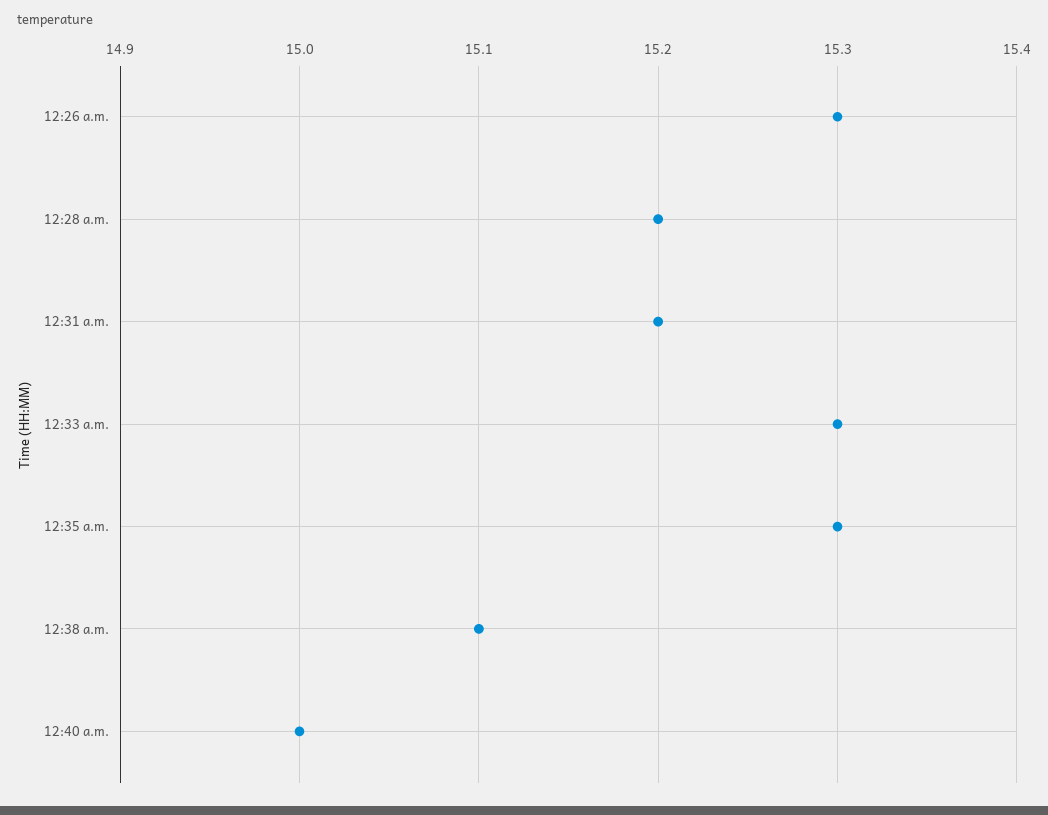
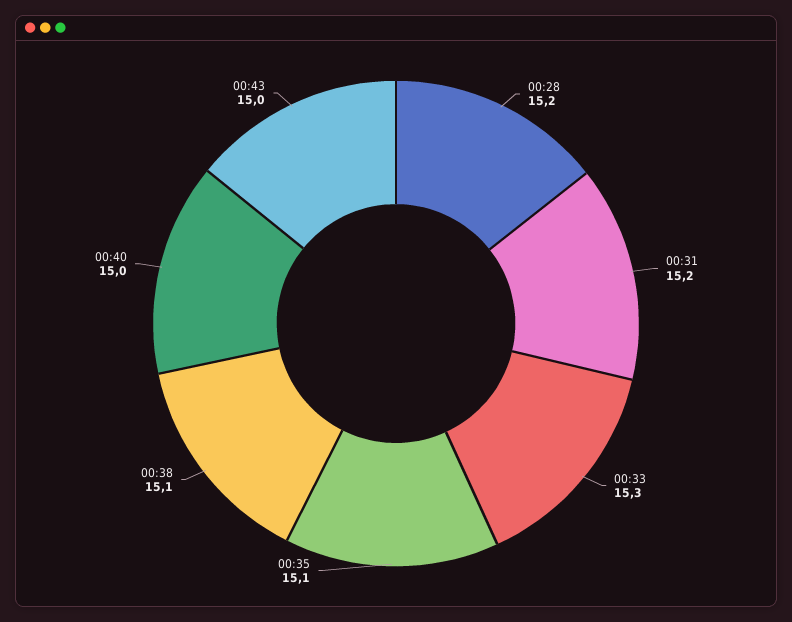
12:26 a.m.: 15.3 -> none
12:35 a.m.: 15.3 -> 15.1
00:43: none -> 15

